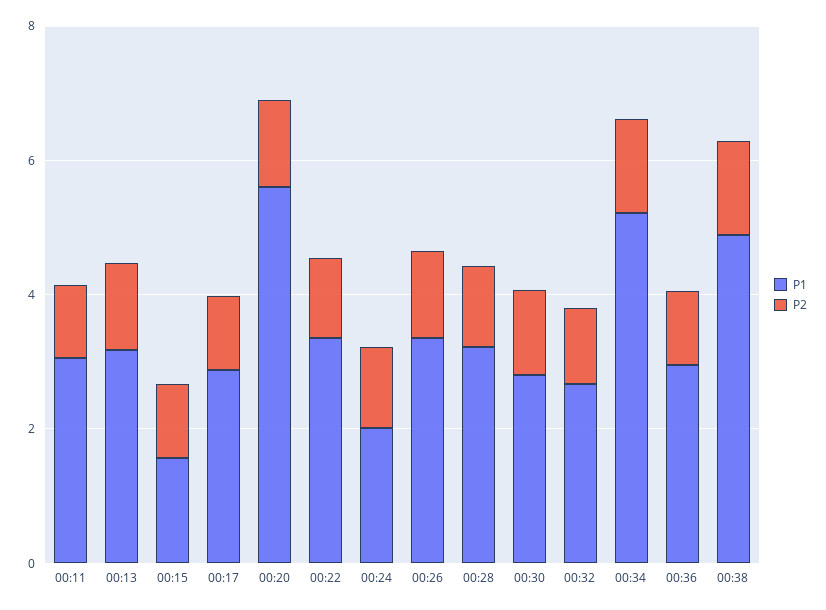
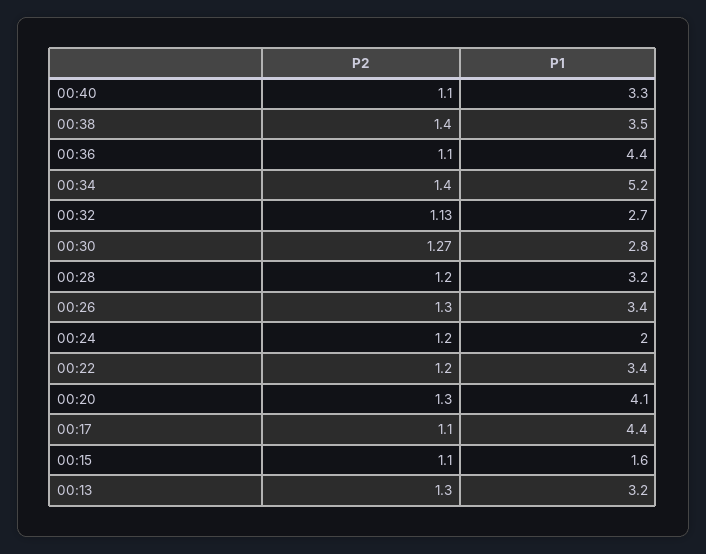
P1, 00:11: 3 -> none
P2, 00:11: 1 -> none
P1, 00:17: 3 -> 4.4
P1, 00:20: 5.5 -> 4.1
P1, 00:36: 3 -> 4.4
P1, 00:38: 5 -> 3.5
P2, 00:40: none -> 1.1
P1, 00:40: none -> 3.3

